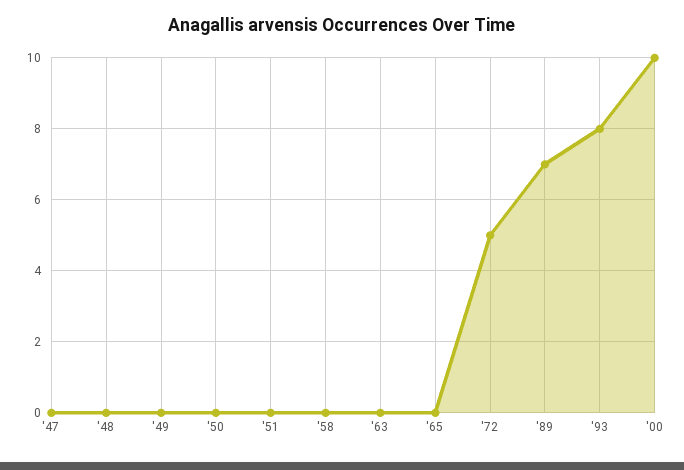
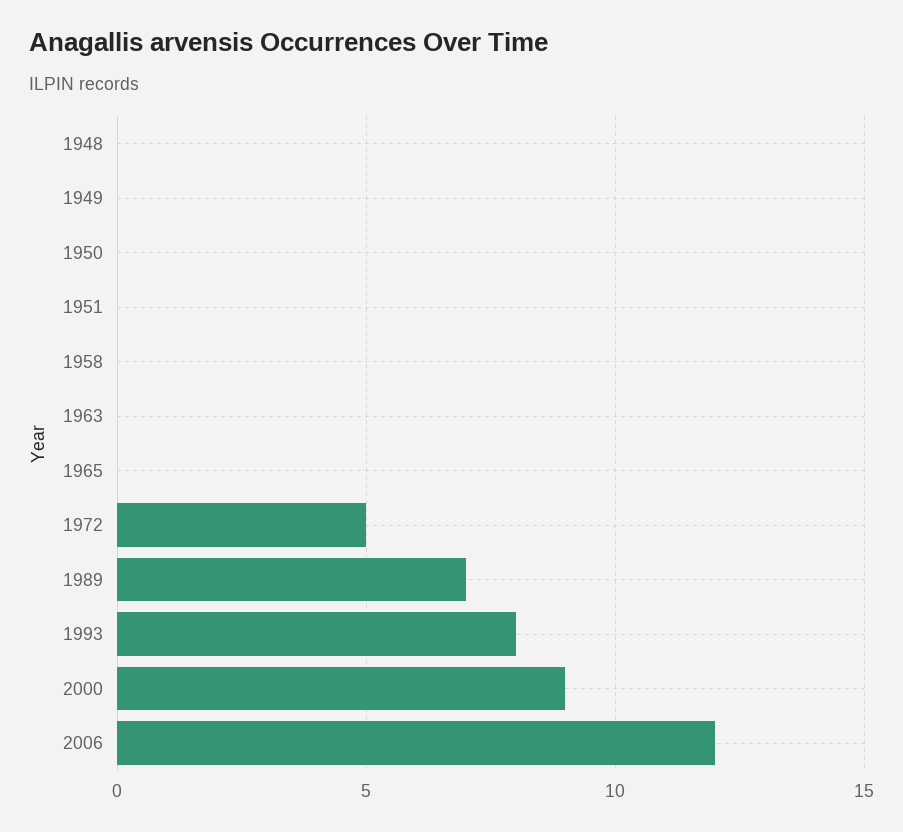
'47: 0 -> none
'00: 10 -> 9
2006: none -> 12

